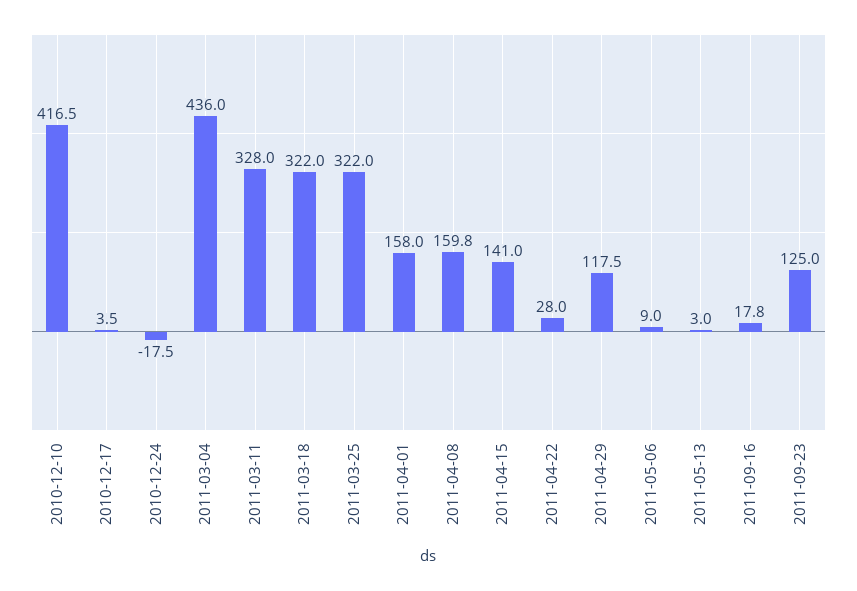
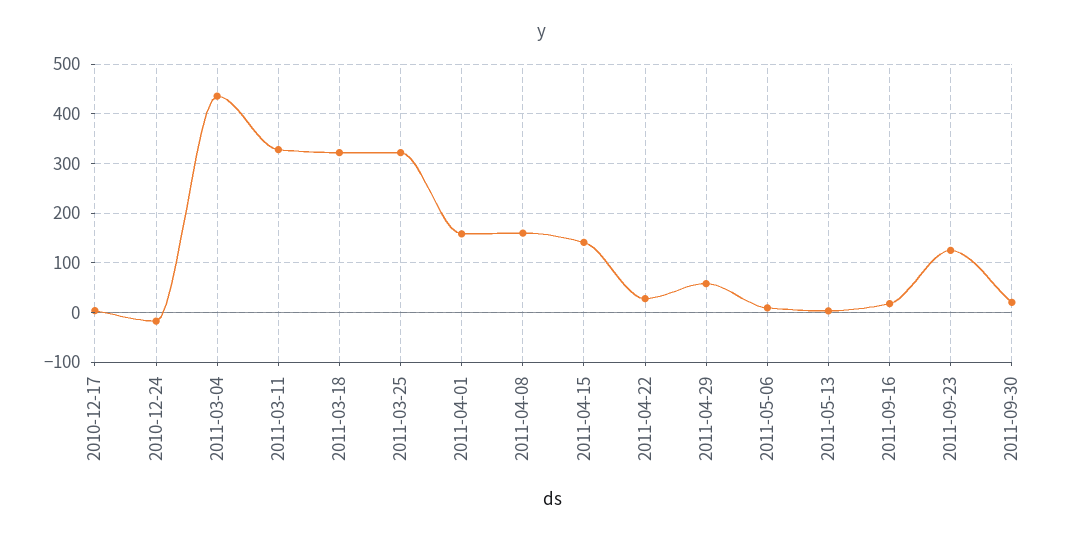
2010-12-10: 416.5 -> none
2011-04-29: 117.5 -> 60
2011-09-30: none -> 20

